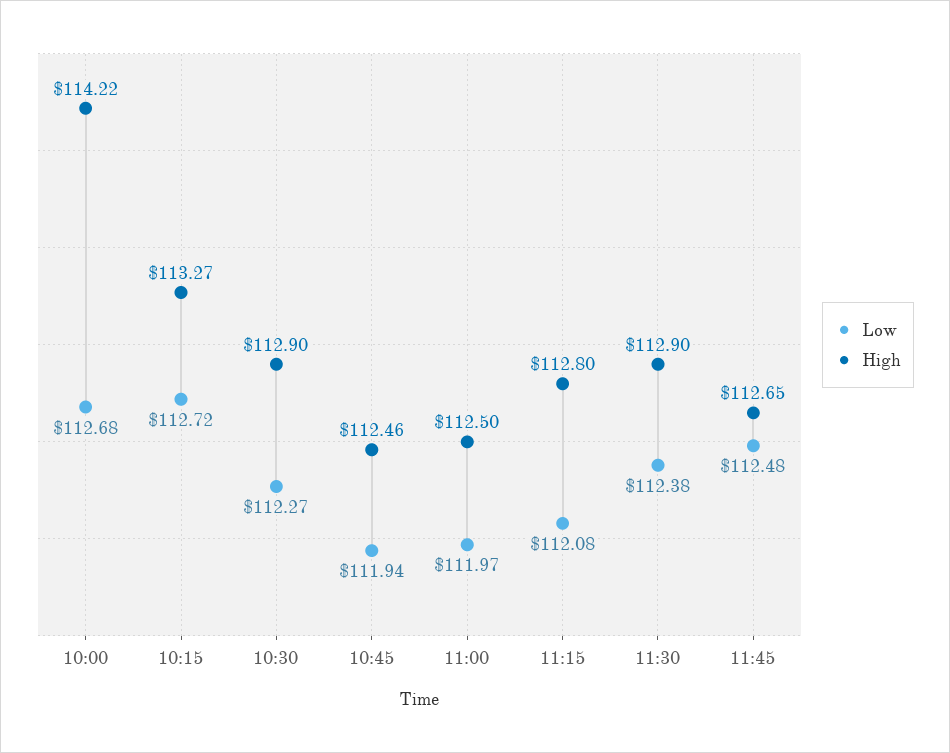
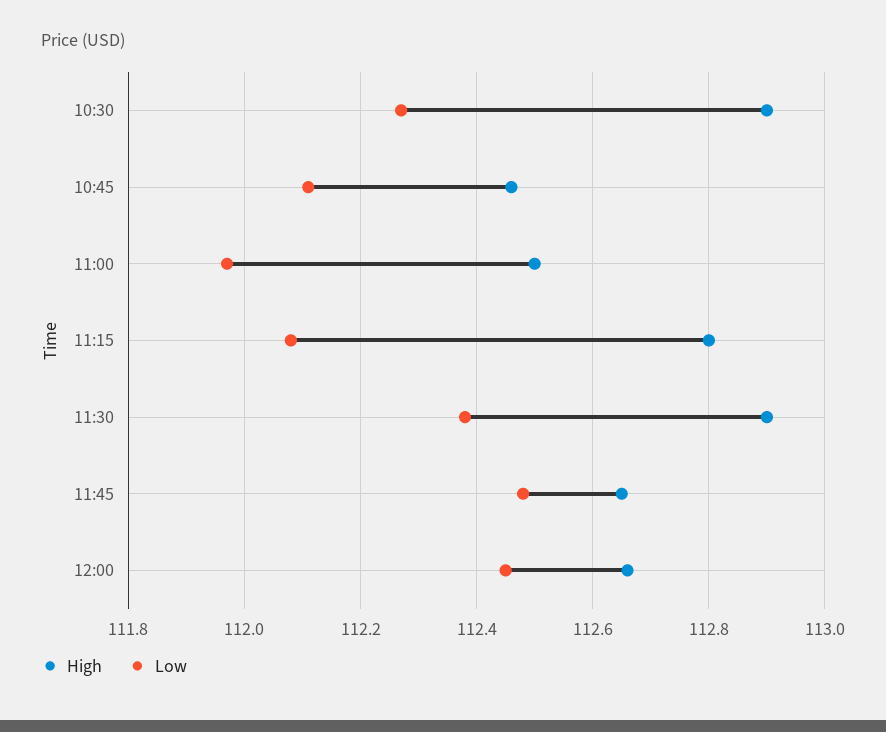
Low, 10:00: 112.68 -> none
High, 10:00: 114.22 -> none
Low, 10:15: 112.72 -> none
High, 10:15: 113.27 -> none
Low, 10:45: 111.94 -> 112.1
High, 12:00: none -> 112.65
Low, 12:00: none -> 112.45

